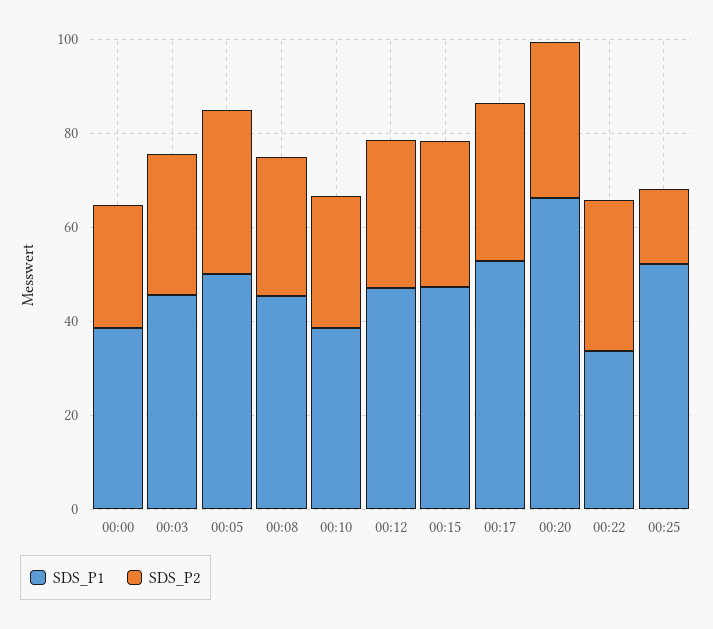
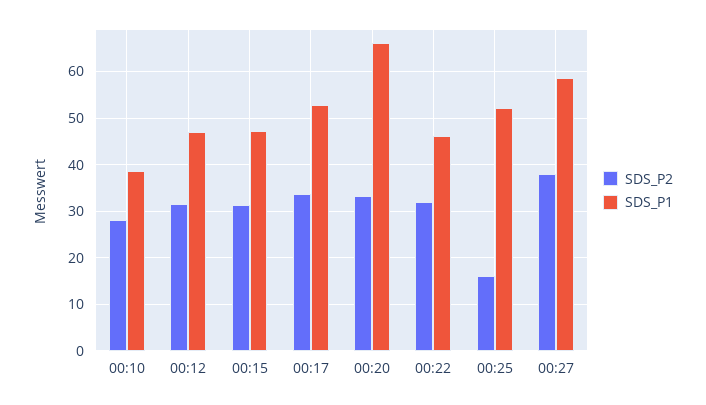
SDS_P1, 00:00: 40 -> none
SDS_P2, 00:00: 25 -> none
SDS_P1, 00:03: 45 -> none
SDS_P2, 00:03: 30 -> none
SDS_P1, 00:05: 50 -> none
SDS_P2, 00:05: 35 -> none
SDS_P1, 00:08: 45 -> none
SDS_P2, 00:08: 30 -> none
SDS_P1, 00:22: 35 -> 46
SDS_P2, 00:27: none -> 38
SDS_P1, 00:27: none -> 58

